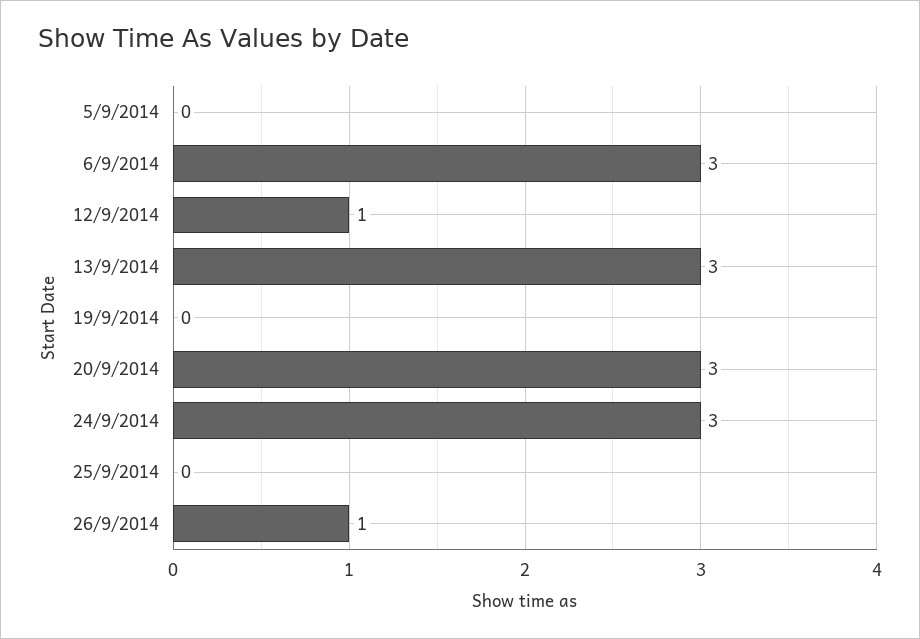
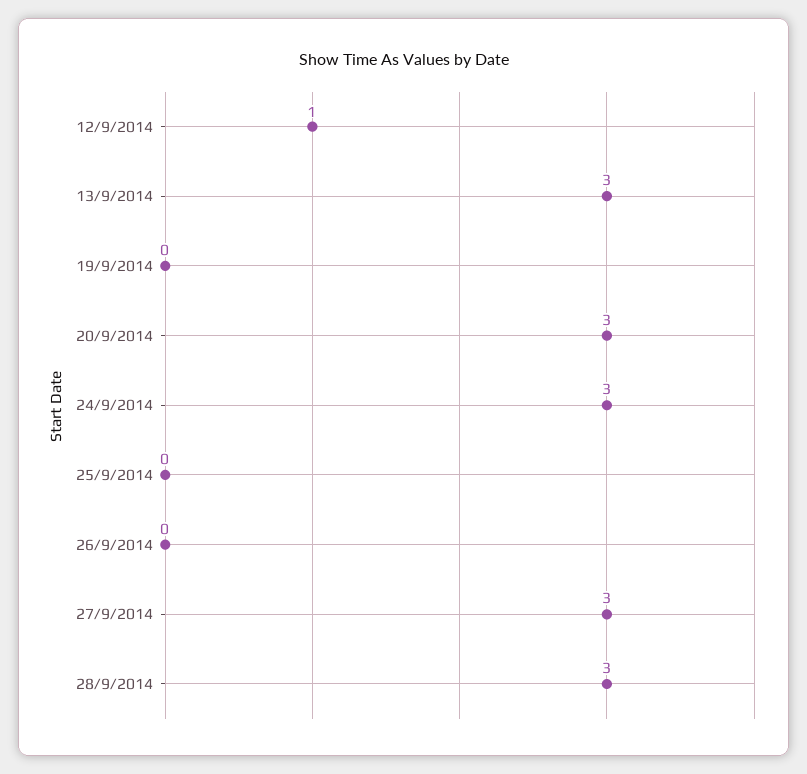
5/9/2014: 0 -> none
6/9/2014: 3 -> none
26/9/2014: 1 -> 0
27/9/2014: none -> 3
28/9/2014: none -> 3

